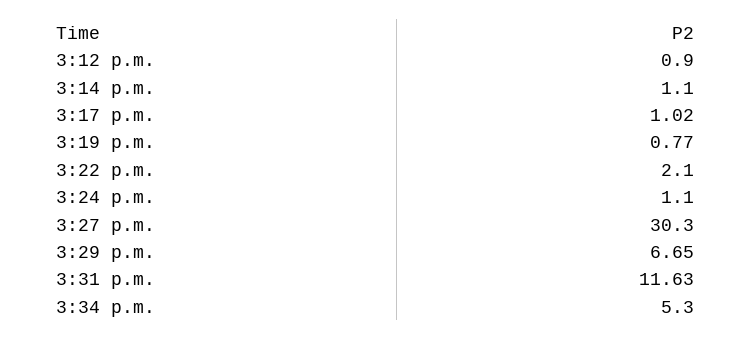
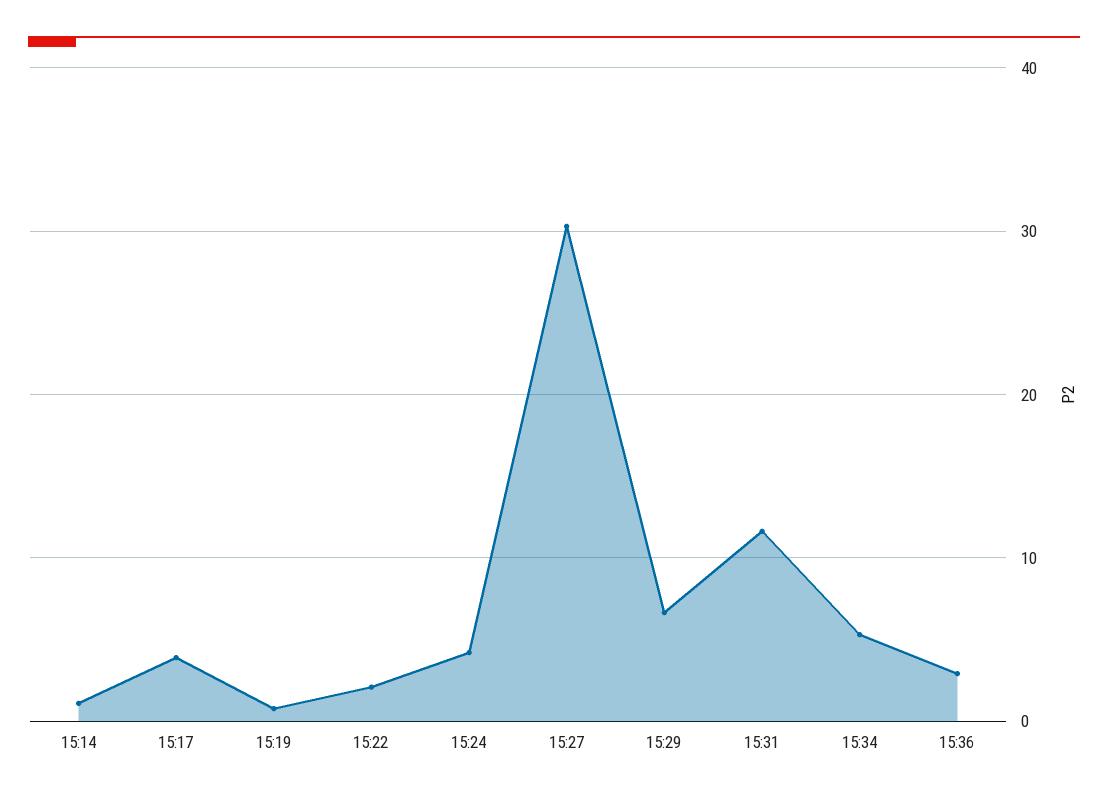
3:12 p.m.: 0.9 -> none
3:17 p.m.: 1.02 -> 4
3:24 p.m.: 1.1 -> 4
15:36: none -> 3

